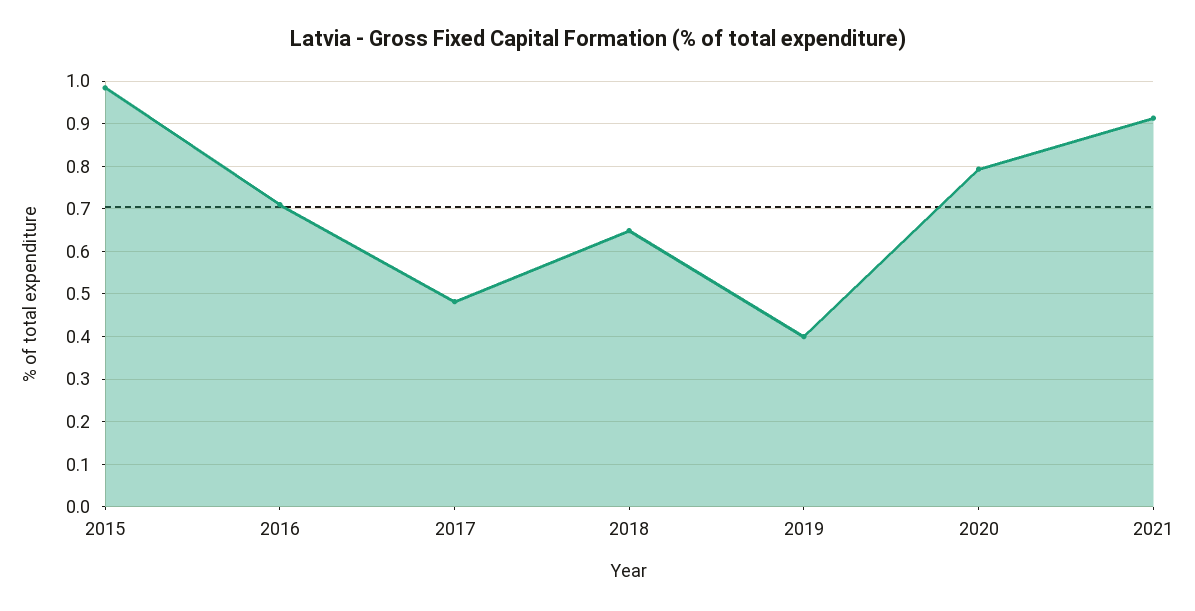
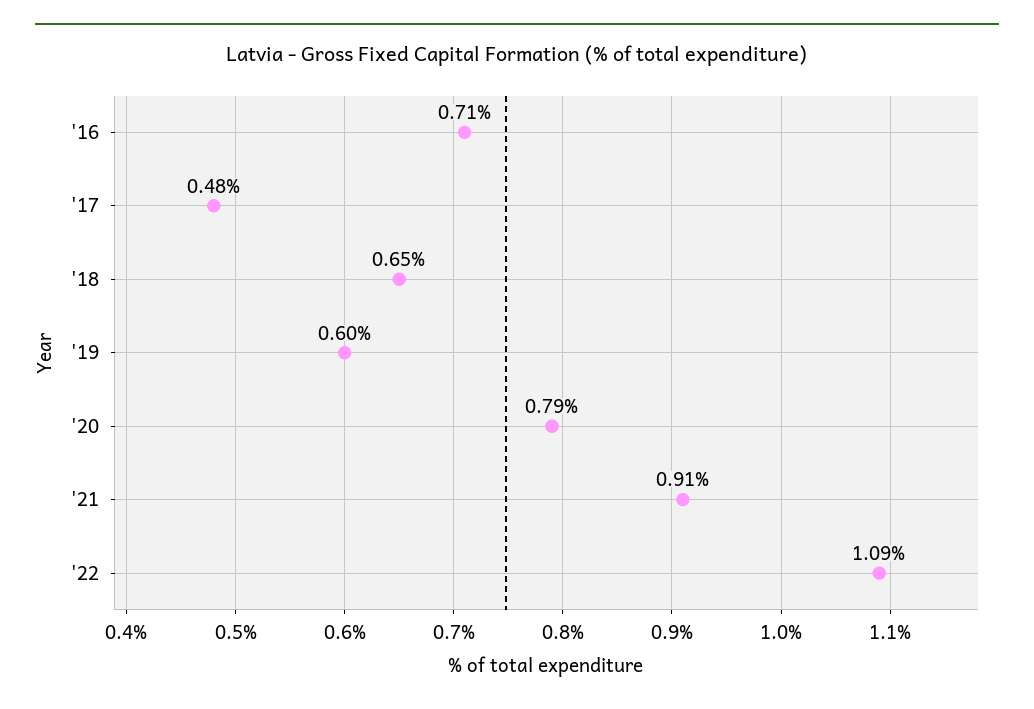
2015: 0.98 -> none
2019: 0.4 -> 0.6
'22: none -> 1.09

